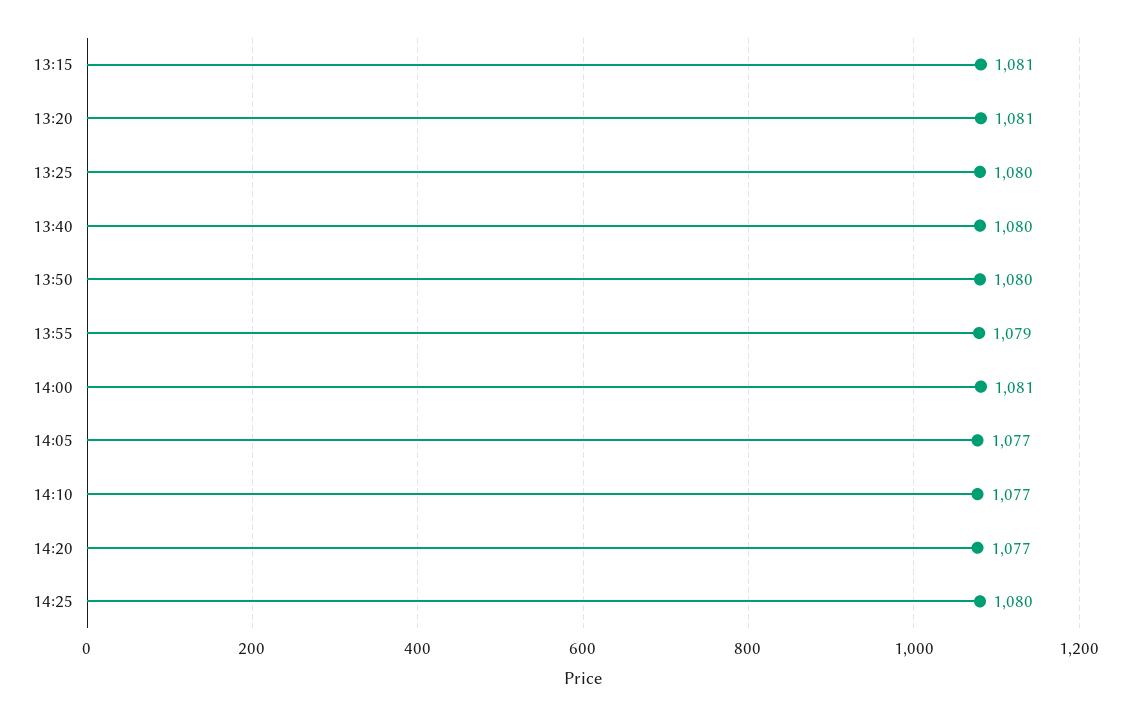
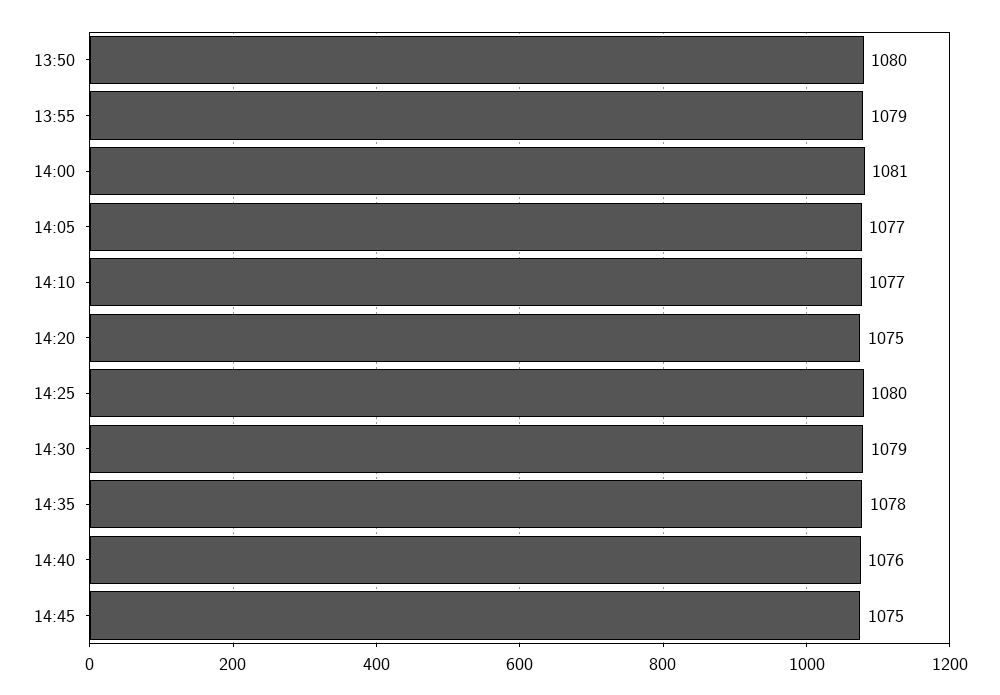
13:15: 1081 -> none
13:20: 1081 -> none
13:25: 1080 -> none
13:40: 1080 -> none
14:20: 1077 -> 1075
14:30: none -> 1079
14:35: none -> 1078
14:40: none -> 1076
14:45: none -> 1075

